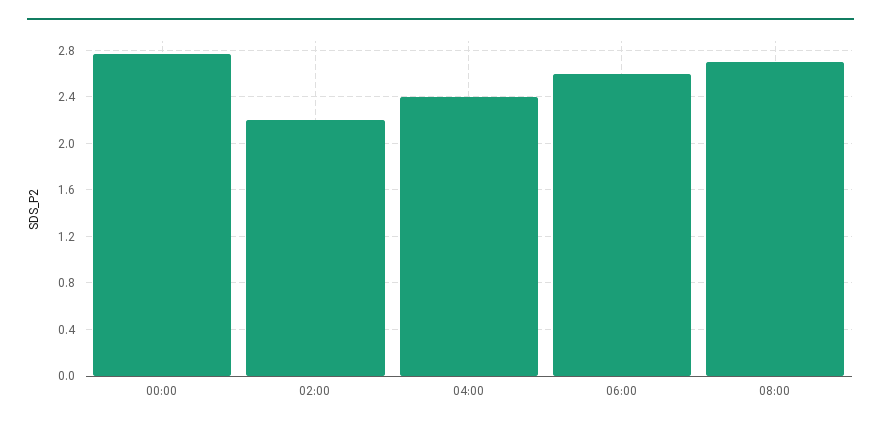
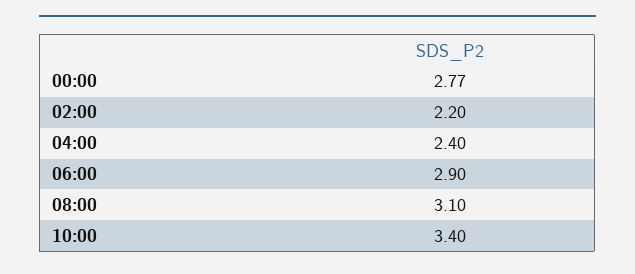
06:00: 2.6 -> 2.9
08:00: 2.7 -> 3.1
10:00: none -> 3.4

